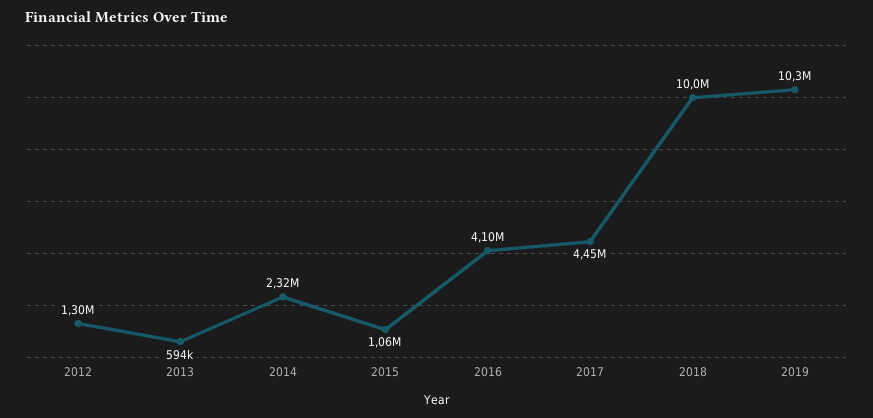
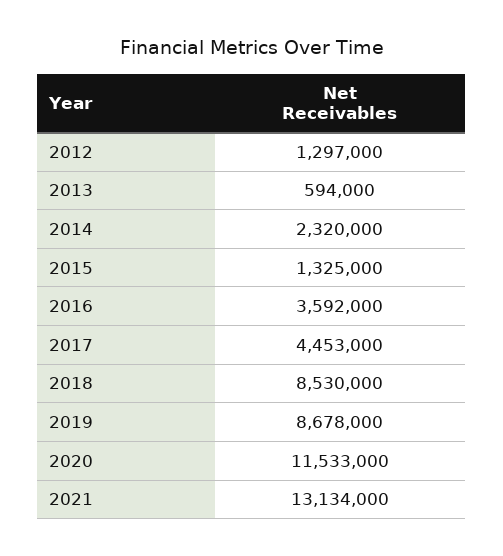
2015: 1060000 -> 1325000
2016: 4100000 -> 3592000
2018: 10000000 -> 8530000
2019: 10300000 -> 8678000
2020: none -> 11533000
2021: none -> 13134000

